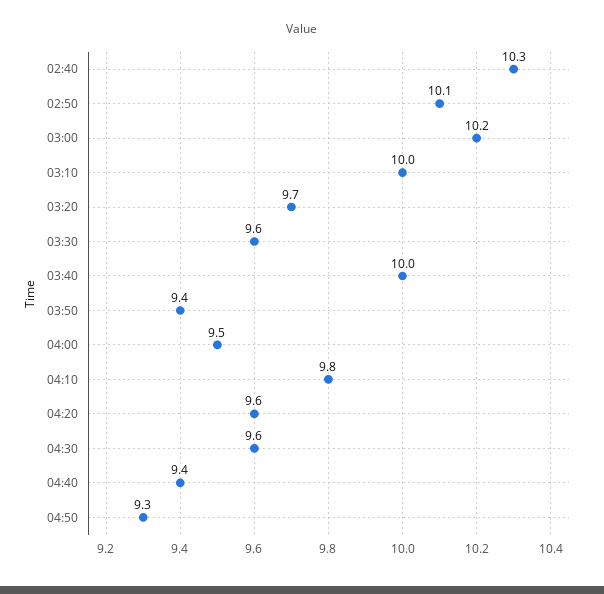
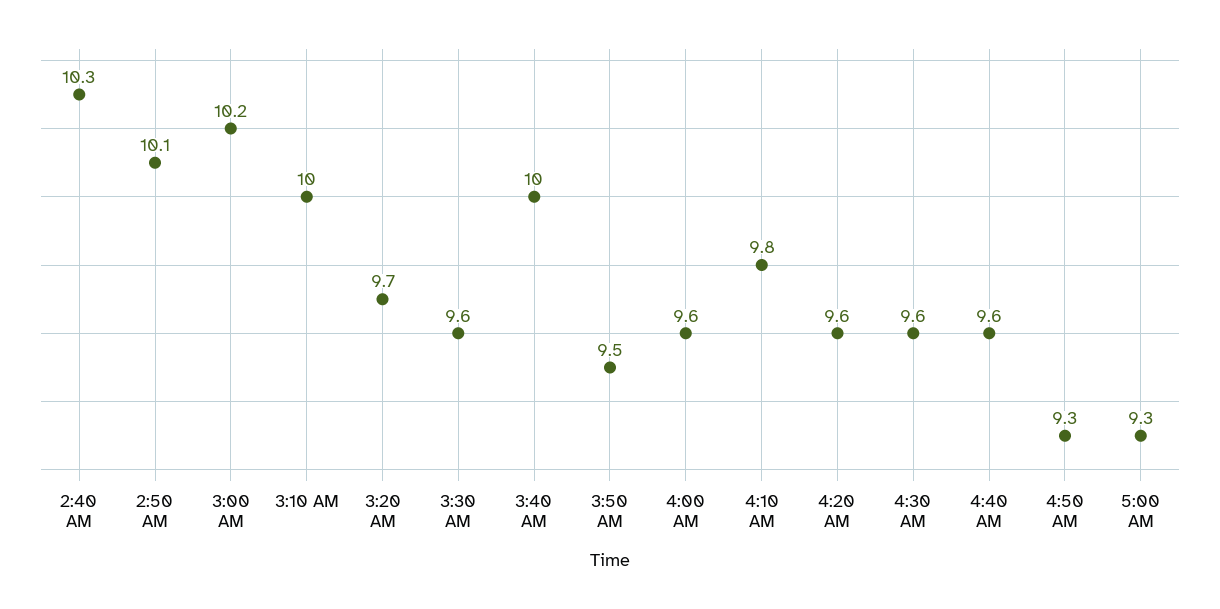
03:50: 9.4 -> 9.5
04:00: 9.5 -> 9.6
04:40: 9.4 -> 9.6
5:00 AM: none -> 9.3

